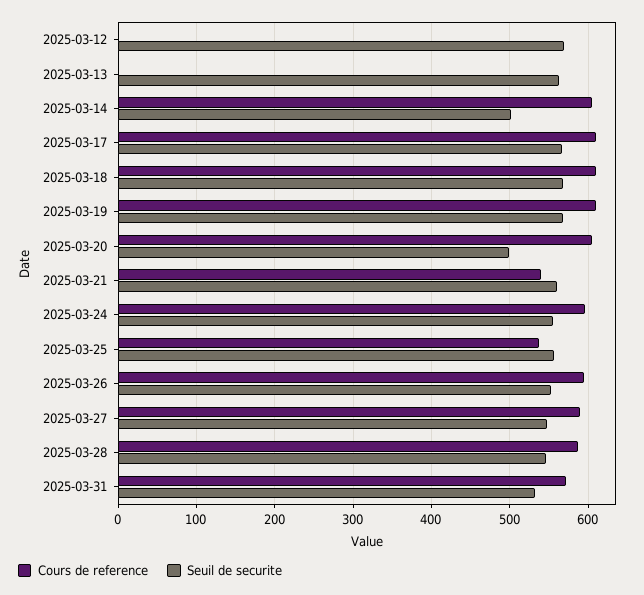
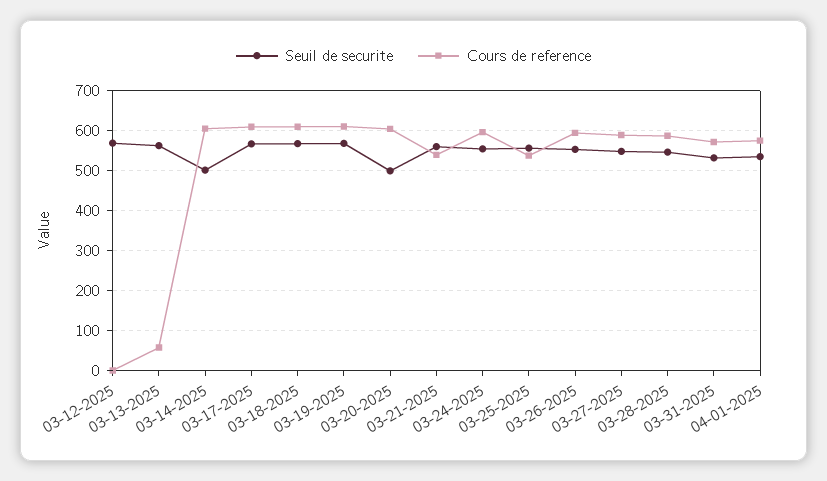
Cours de reference, 2025-03-13: 0 -> 60
Seuil de securite, 04-01-2025: none -> 540
Cours de reference, 04-01-2025: none -> 580

